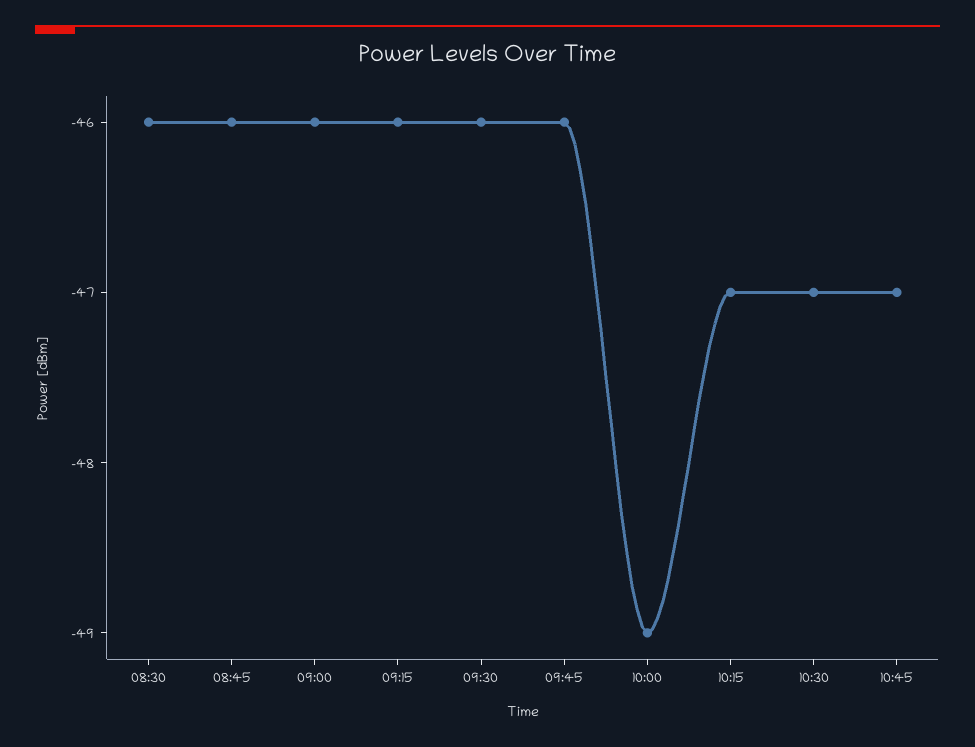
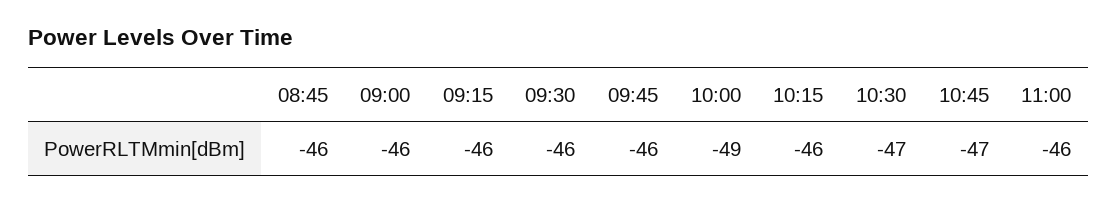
08:30: -46 -> none
10:15: -47 -> -46
11:00: none -> -46

